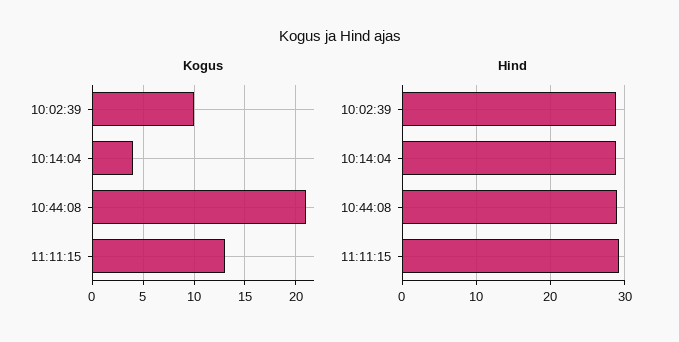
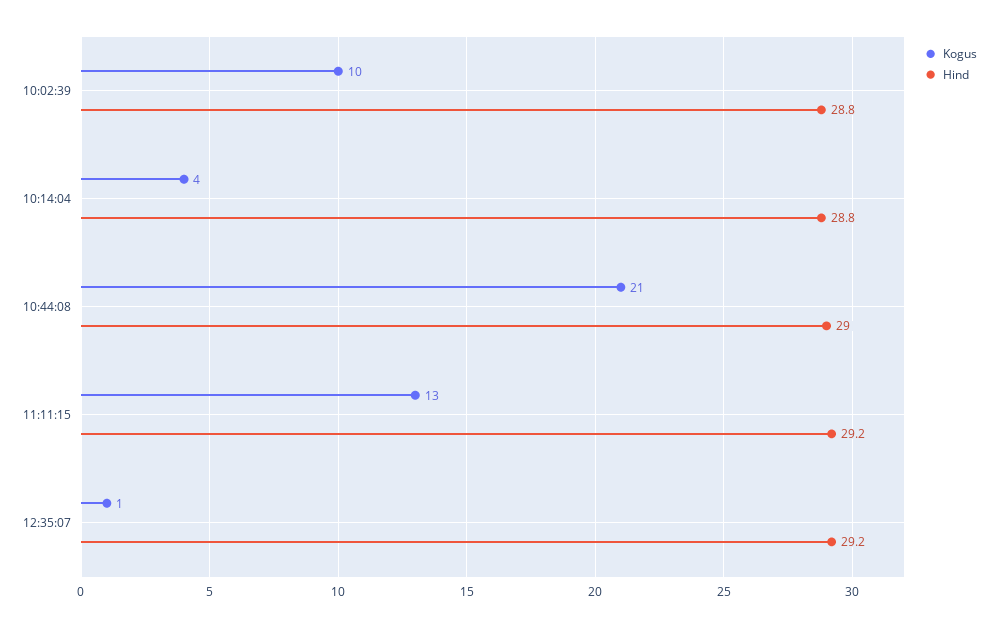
Kogus, 12:35:07: none -> 1
Hind, 12:35:07: none -> 29.2

